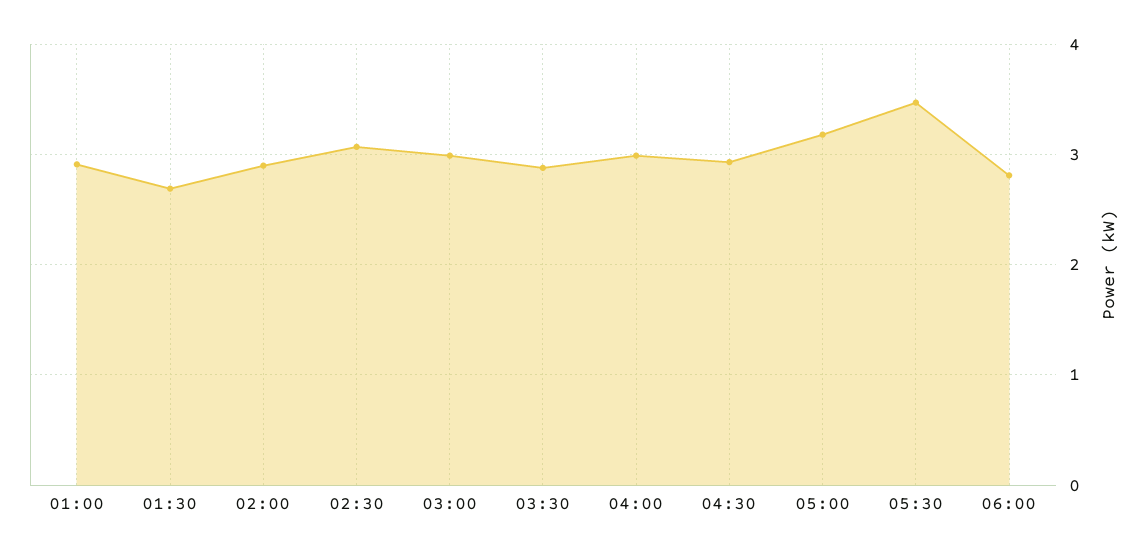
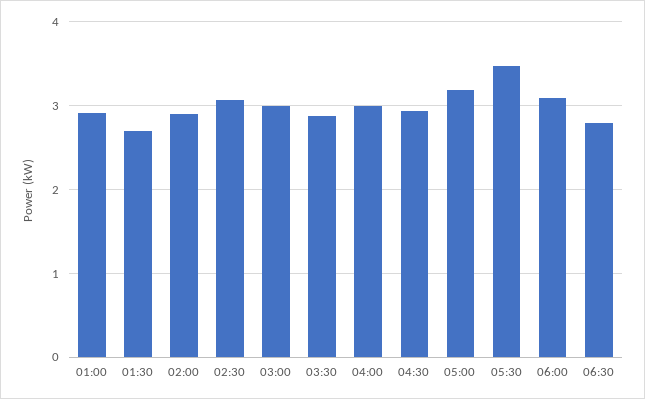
06:00: 2.8 -> 3.1
06:30: none -> 2.8

